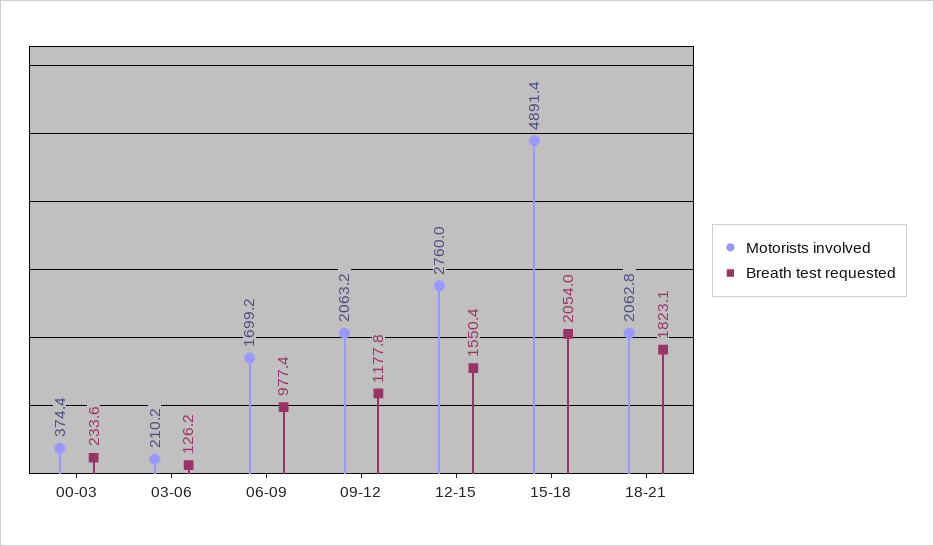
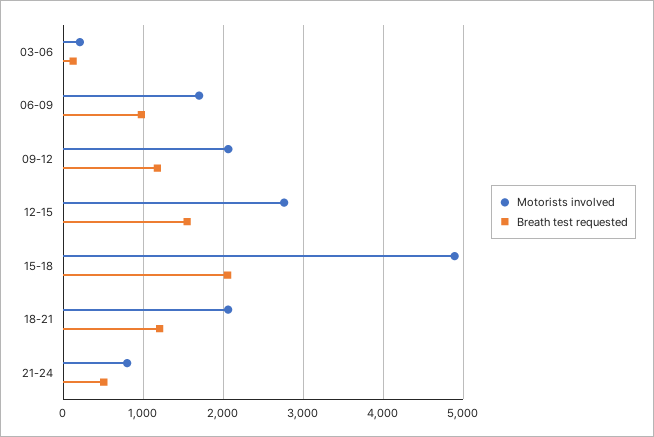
Motorists involved, 00-03: 374.4 -> none
Breath test requested, 00-03: 233.6 -> none
Breath test requested, 18-21: 1823.1 -> 1200
Motorists involved, 21-24: none -> 800
Breath test requested, 21-24: none -> 500

